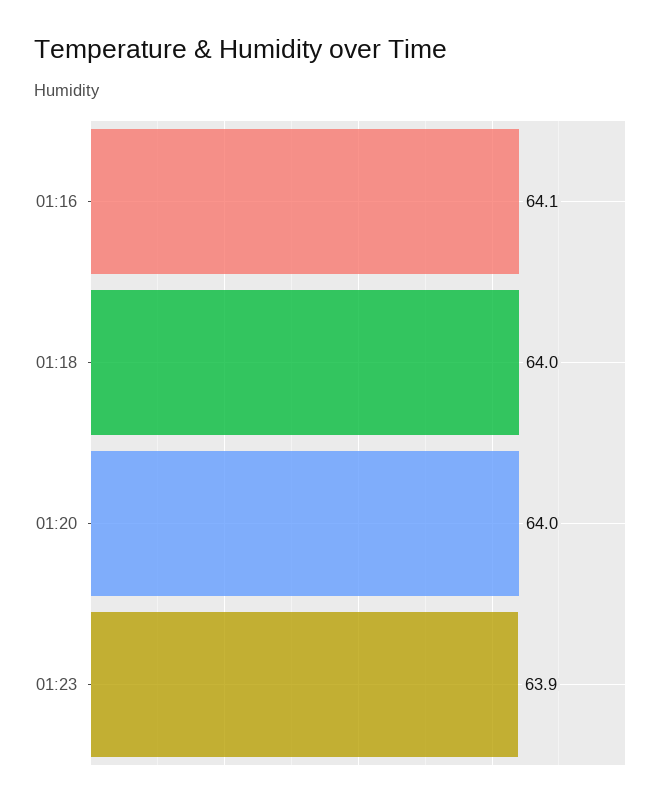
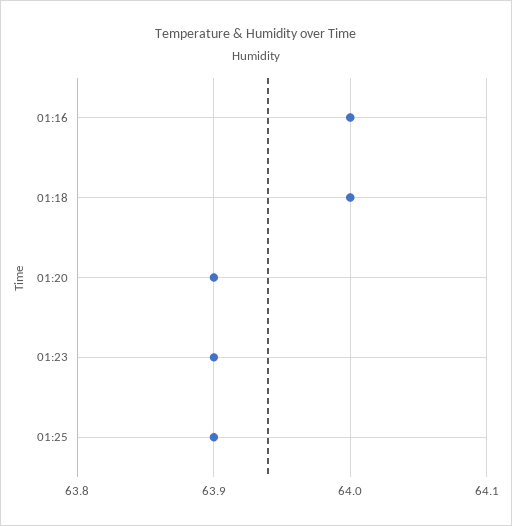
01:16: 64.1 -> 64
01:20: 64 -> 63.9
01:25: none -> 63.9

